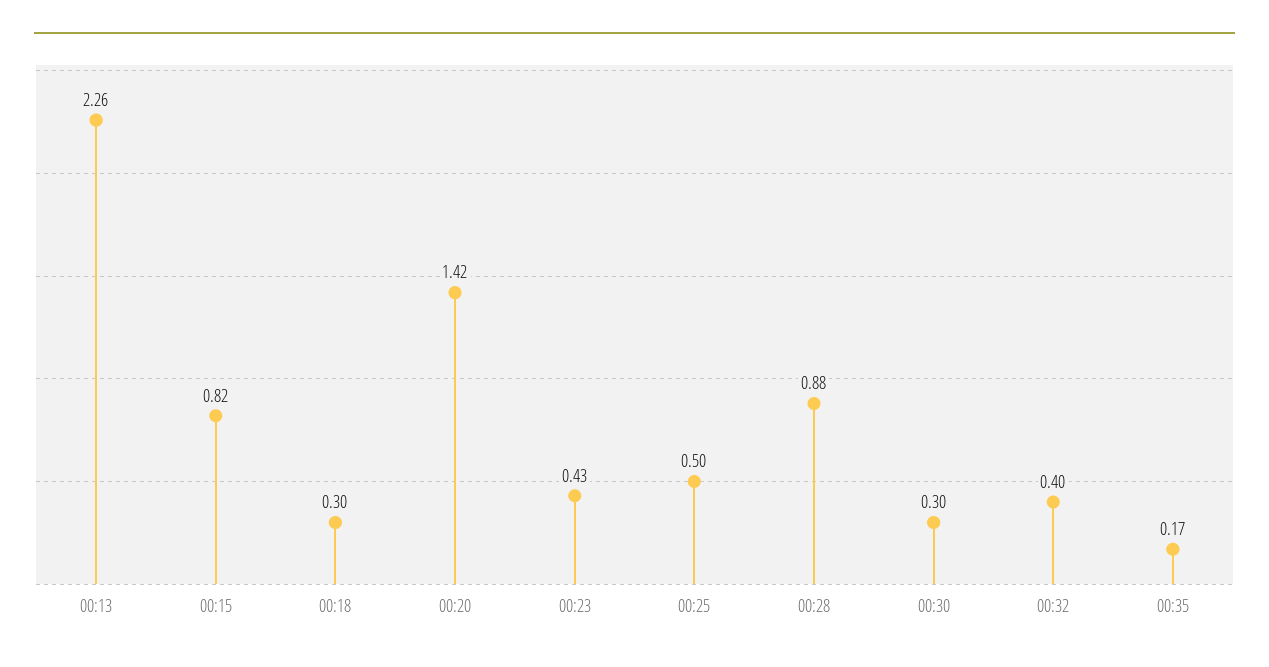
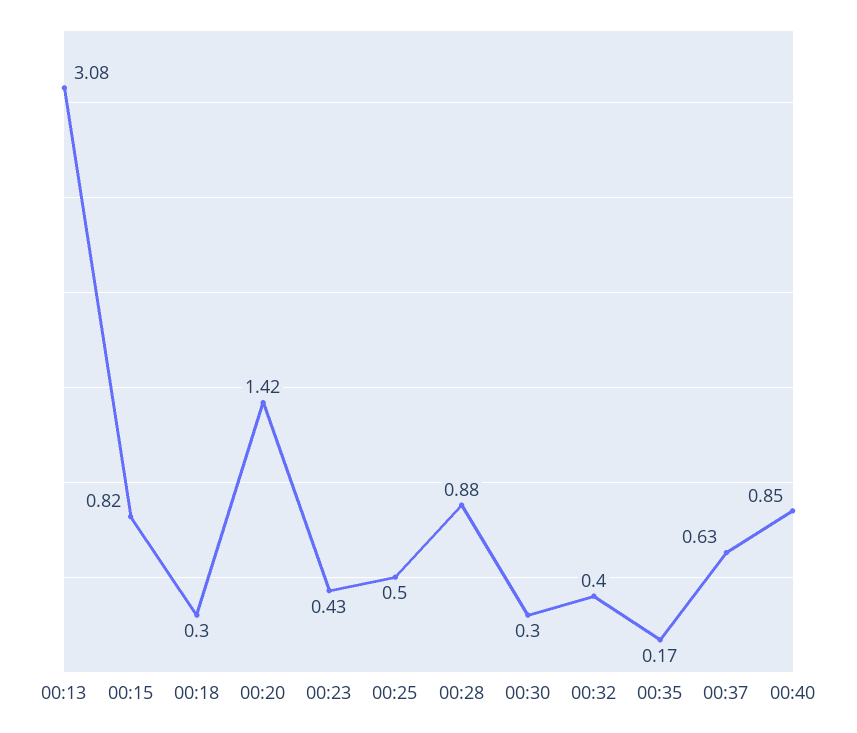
00:13: 2.26 -> 3.08
00:37: none -> 0.63
00:40: none -> 0.85

